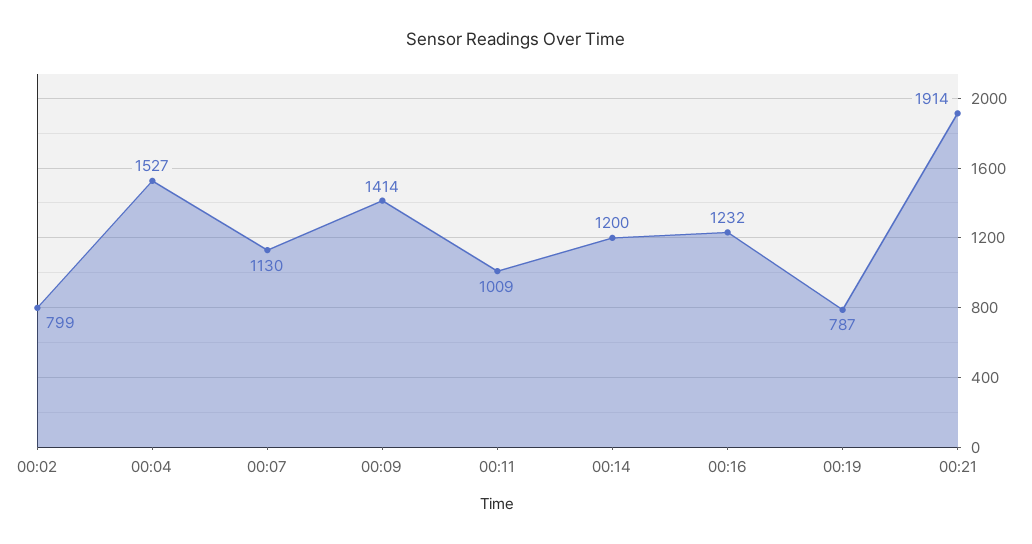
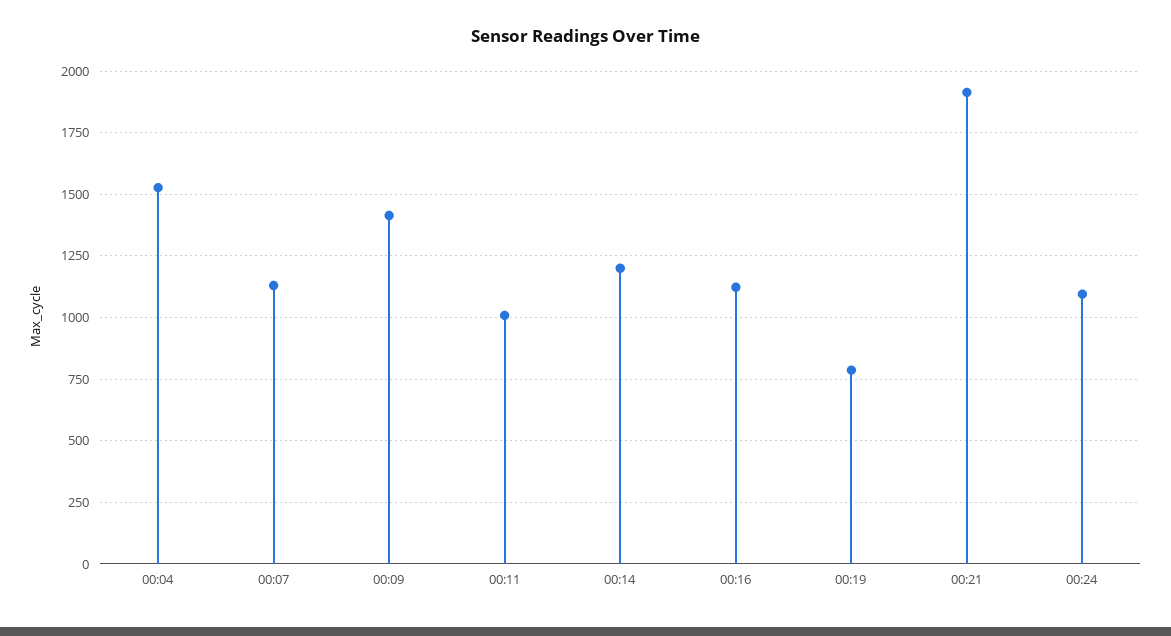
00:02: 799 -> none
00:16: 1232 -> 1125
00:24: none -> 1100

